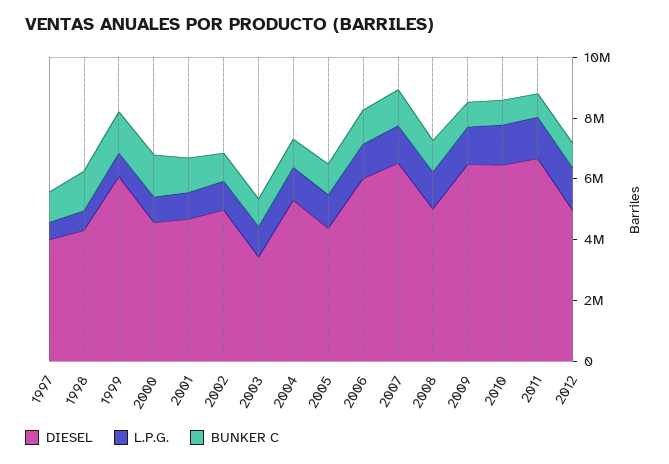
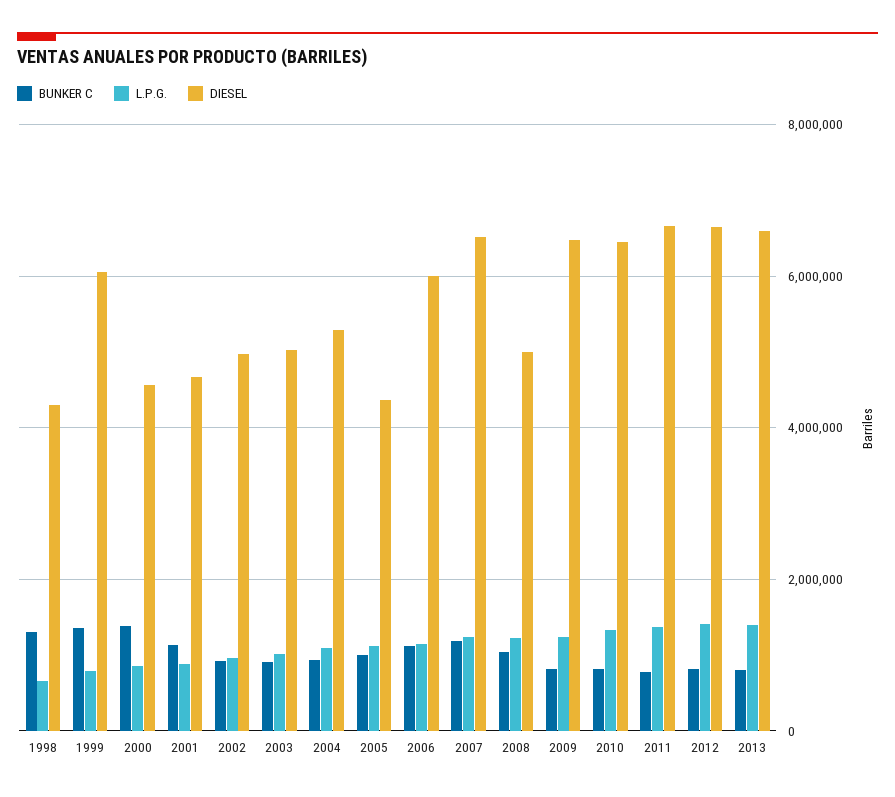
DIESEL, 1997: 4000000 -> none
L.P.G., 1997: 500000 -> none
BUNKER C, 1997: 1000000 -> none
DIESEL, 2003: 3500000 -> 5000000
DIESEL, 2012: 5000000 -> 6600000
BUNKER C, 2013: none -> 800000
L.P.G., 2013: none -> 1400000
DIESEL, 2013: none -> 6600000

